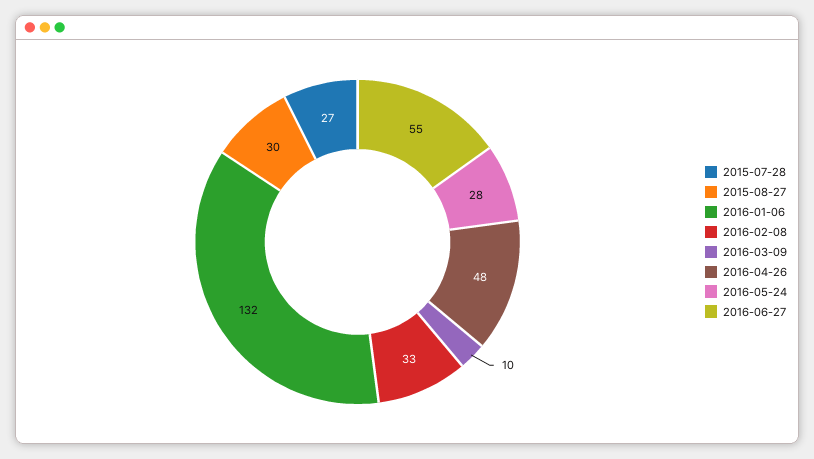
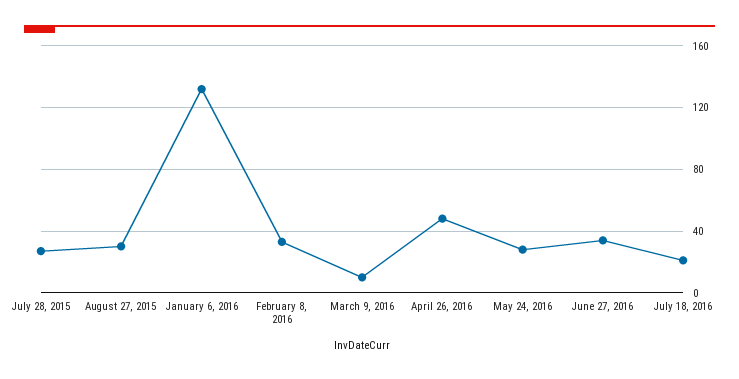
2016-06-27: 55 -> 35
July 18, 2016: none -> 20

